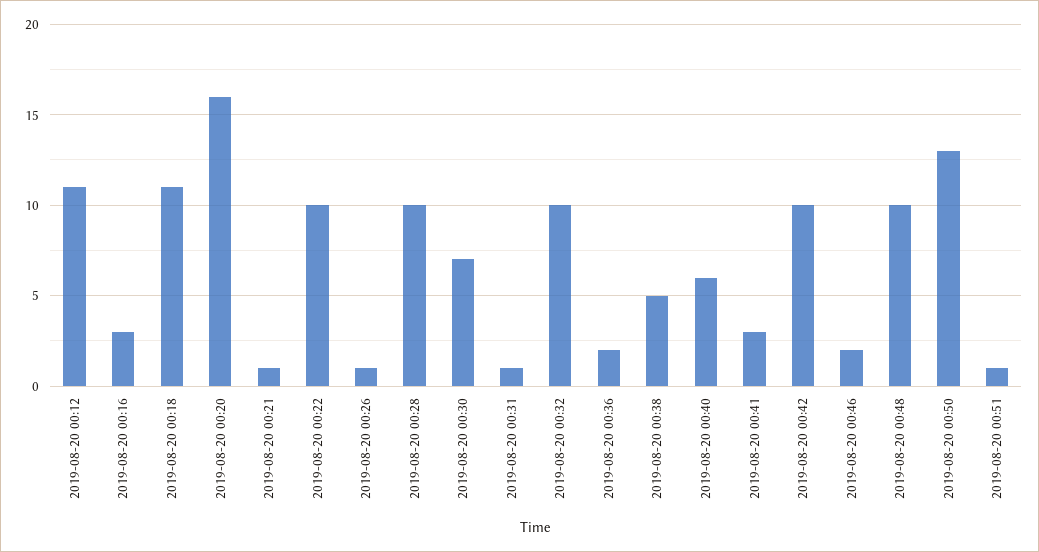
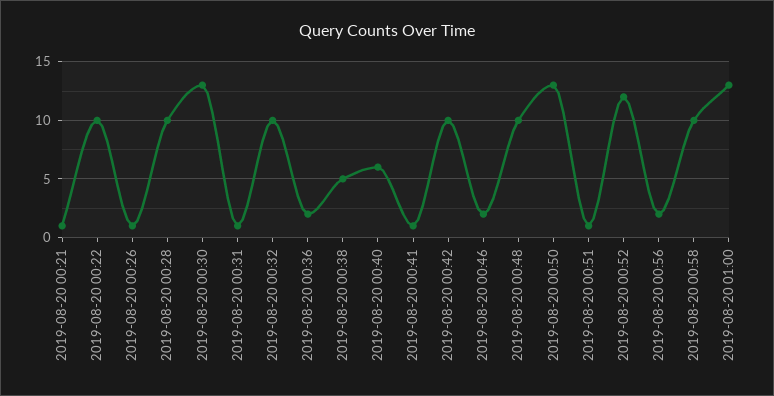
2019-08-20 00:12: 11 -> none
2019-08-20 00:16: 3 -> none
2019-08-20 00:18: 11 -> none
2019-08-20 00:20: 16 -> none
2019-08-20 00:30: 7 -> 13
2019-08-20 00:41: 3 -> 1
2019-08-20 00:52: none -> 12
2019-08-20 00:56: none -> 2
2019-08-20 00:58: none -> 10
2019-08-20 01:00: none -> 13

